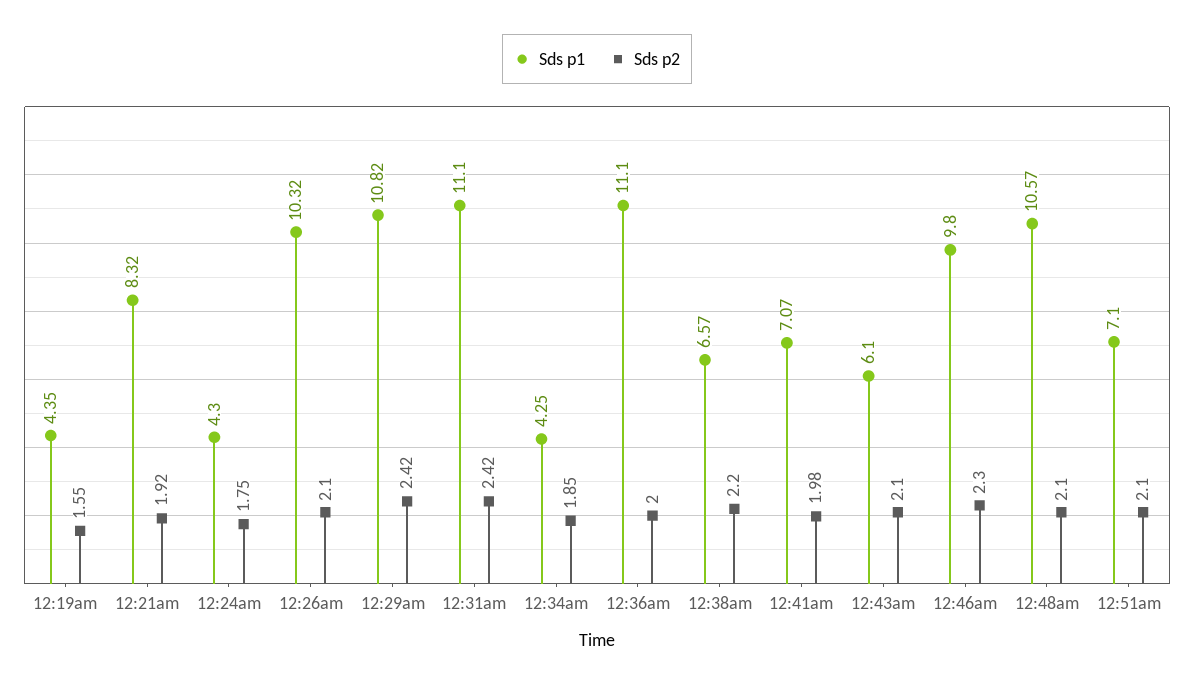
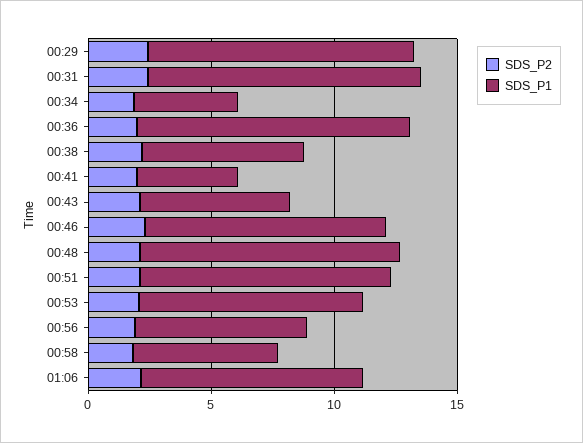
Sds p1, 12:19am: 4.35 -> none
Sds p2, 12:19am: 1.55 -> none
Sds p1, 12:21am: 8.32 -> none
Sds p2, 12:21am: 1.92 -> none
Sds p1, 12:24am: 4.3 -> none
Sds p2, 12:24am: 1.75 -> none
Sds p1, 12:26am: 10.32 -> none
Sds p2, 12:26am: 2.1 -> none
Sds p1, 12:41am: 7.07 -> 4
Sds p1, 12:51am: 7.1 -> 10
Sds p2, 00:53: none -> 2
Sds p1, 00:53: none -> 9
Sds p2, 00:56: none -> 2
Sds p1, 00:56: none -> 7
Sds p2, 00:58: none -> 2
Sds p1, 00:58: none -> 6
Sds p2, 01:06: none -> 2
Sds p1, 01:06: none -> 9

